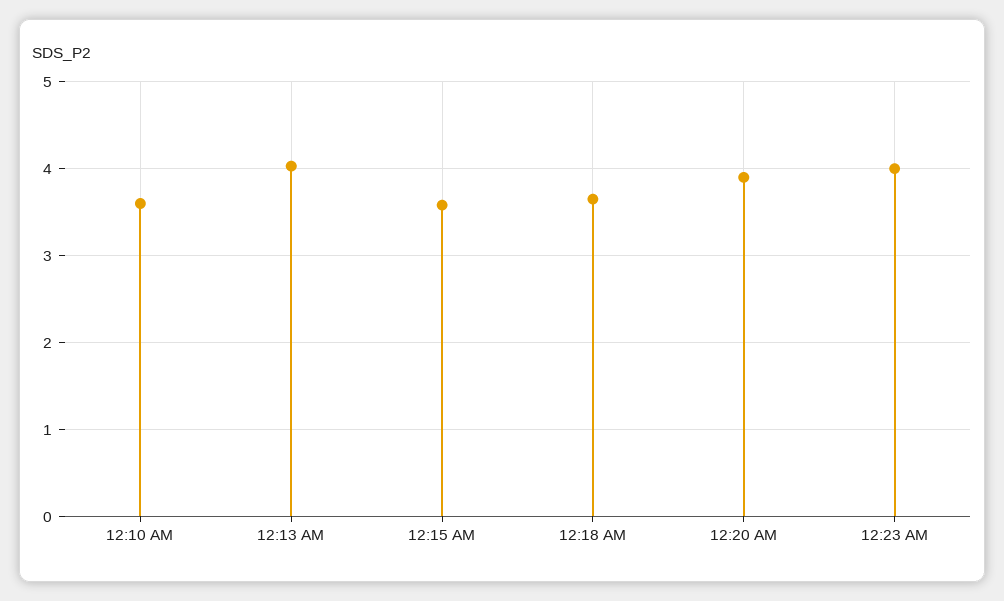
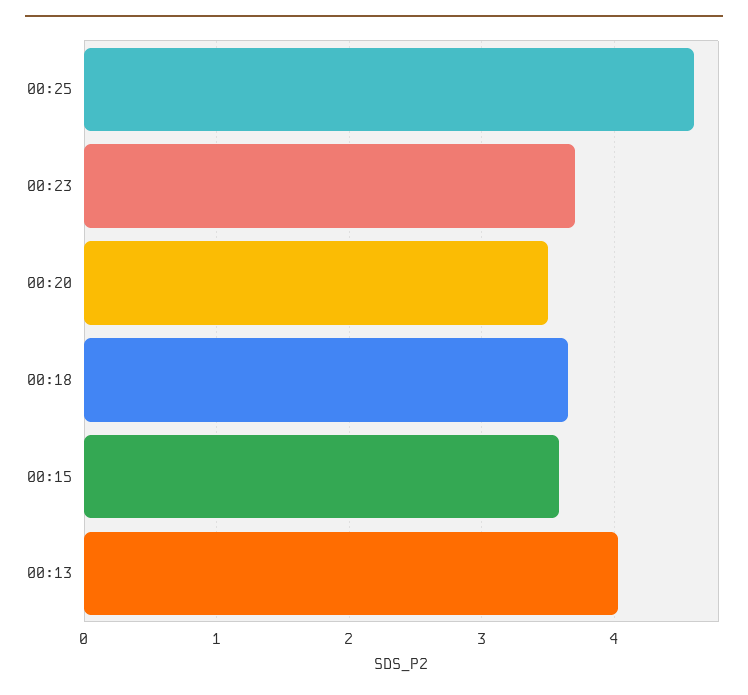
12:10 AM: 3.6 -> none
12:20 AM: 3.9 -> 3.5
12:23 AM: 4 -> 3.7
00:25: none -> 4.6

